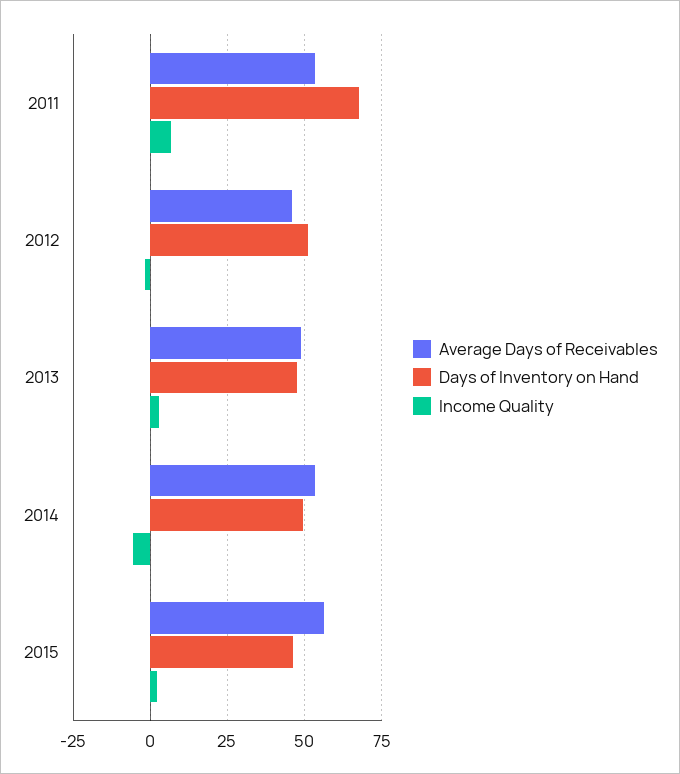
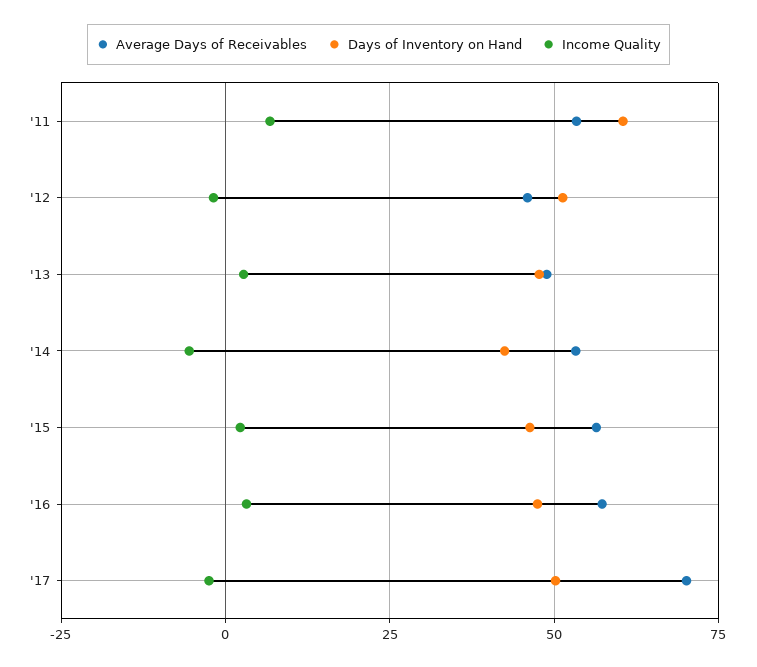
Days of Inventory on Hand, 2011: 67.5 -> 60
Days of Inventory on Hand, 2014: 50 -> 42.5
Average Days of Receivables, '16: none -> 57.5
Days of Inventory on Hand, '16: none -> 47.5
Income Quality, '16: none -> 2.5
Average Days of Receivables, '17: none -> 70
Days of Inventory on Hand, '17: none -> 50
Income Quality, '17: none -> -2.5

